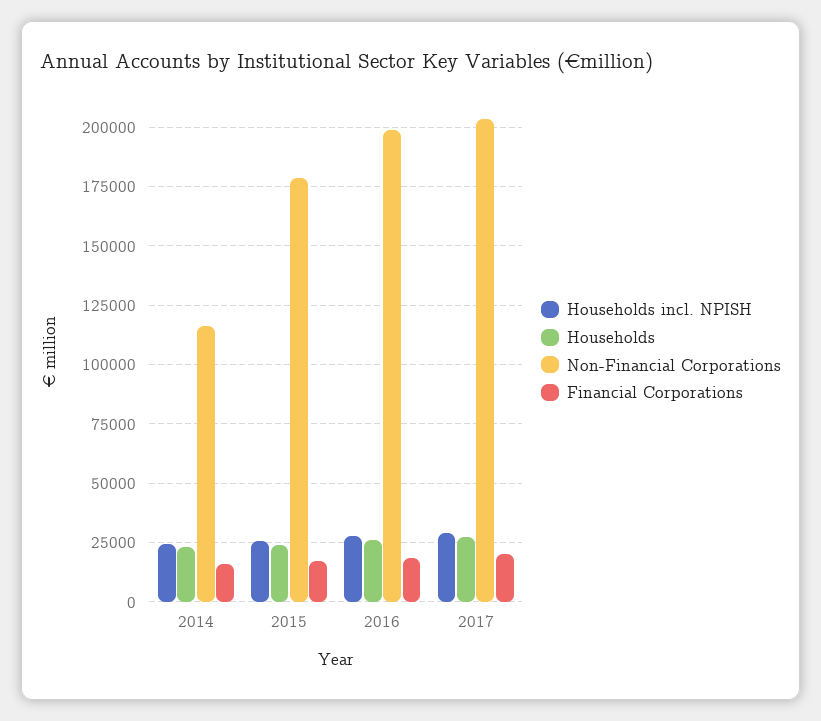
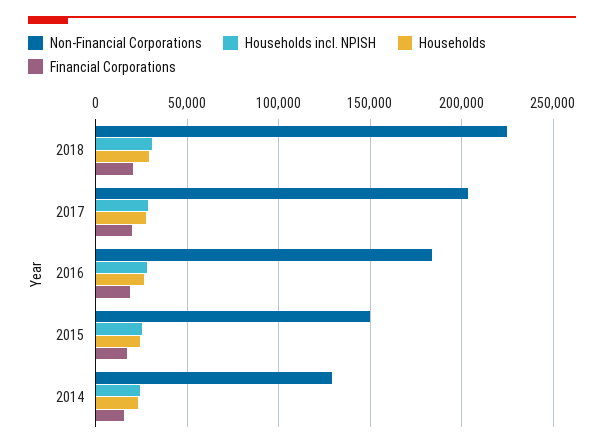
Non-Financial Corporations, 2014: 115000 -> 130000
Non-Financial Corporations, 2015: 180000 -> 150000
Non-Financial Corporations, 2016: 200000 -> 185000
Non-Financial Corporations, 2018: none -> 225000
Households incl. NPISH, 2018: none -> 30000
Households, 2018: none -> 30000
Financial Corporations, 2018: none -> 20000

